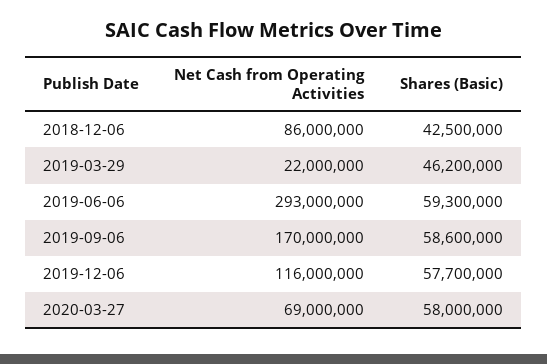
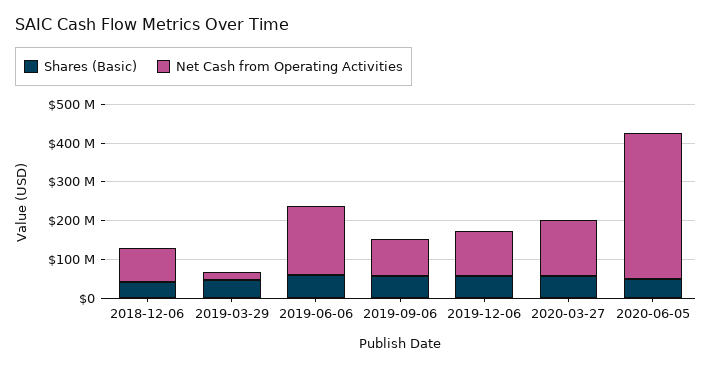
Net Cash from Operating Activities, 2019-06-06: 293000000 -> 175000000
Net Cash from Operating Activities, 2019-09-06: 170000000 -> 100000000
Net Cash from Operating Activities, 2020-03-27: 69000000 -> 150000000
Shares (Basic), 2020-06-05: none -> 50000000
Net Cash from Operating Activities, 2020-06-05: none -> 375000000

